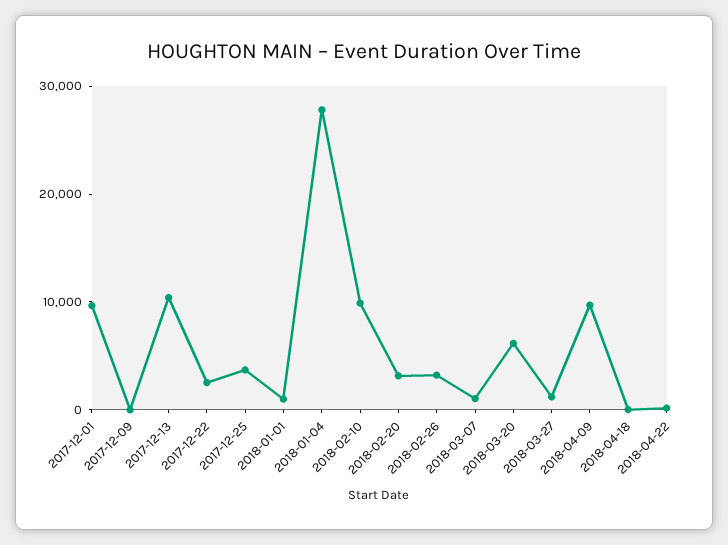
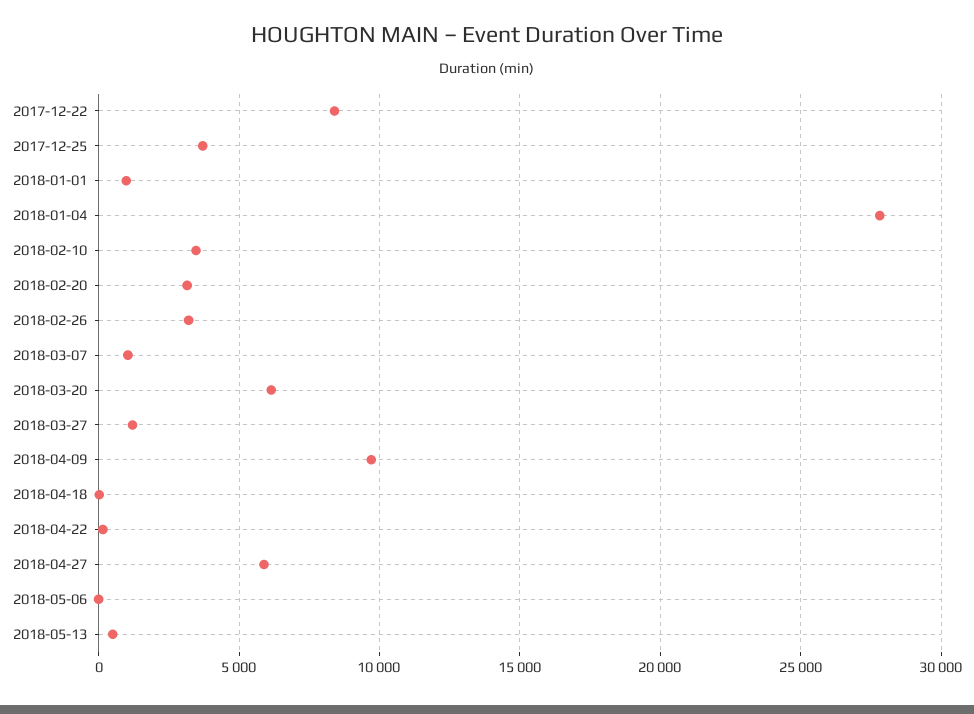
2017-12-01: 10000 -> none
2017-12-09: 0 -> none
2017-12-13: 10000 -> none
2017-12-22: 2000 -> 8500
2018-02-10: 10000 -> 3500
2018-04-27: none -> 6000
2018-05-06: none -> 0
2018-05-13: none -> 500

